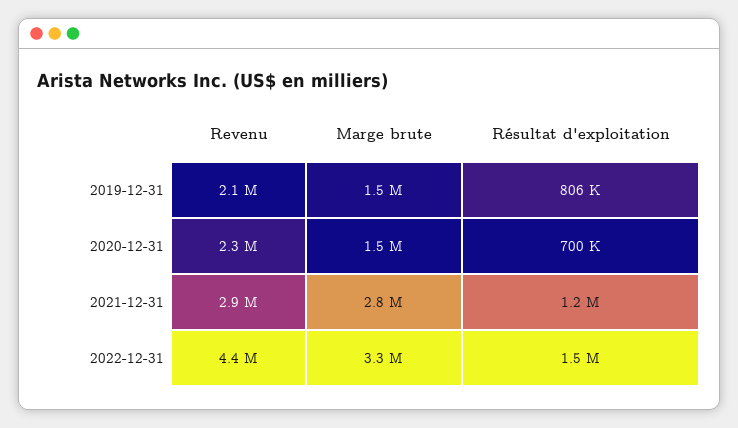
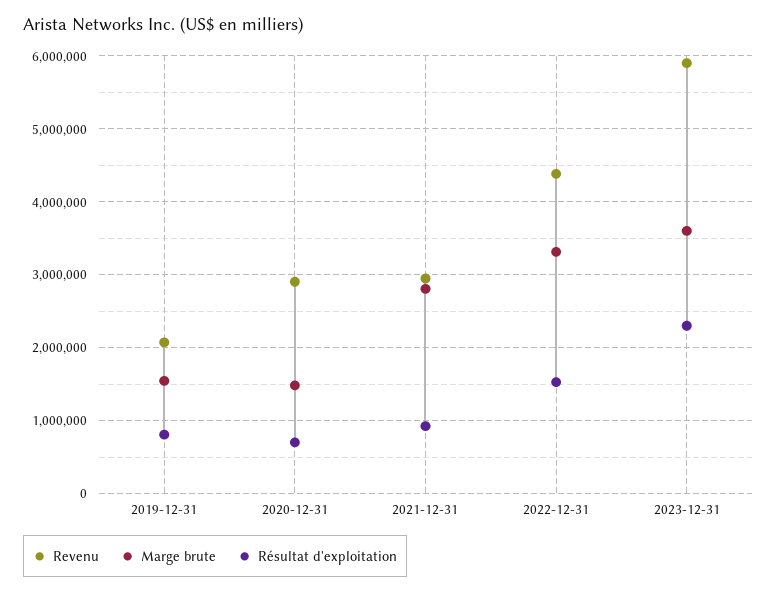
Revenu, 2020-12-31: 2300000 -> 2900000
Résultat d'exploitation, 2021-12-31: 1200000 -> 900000
Revenu, 2023-12-31: none -> 5900000
Marge brute, 2023-12-31: none -> 3600000
Résultat d'exploitation, 2023-12-31: none -> 2300000

